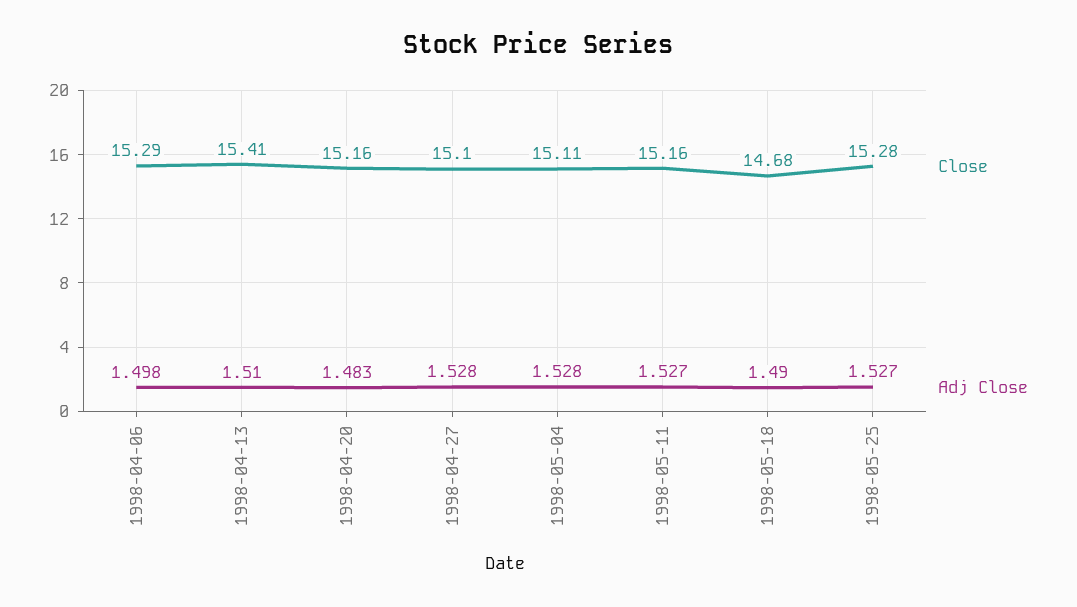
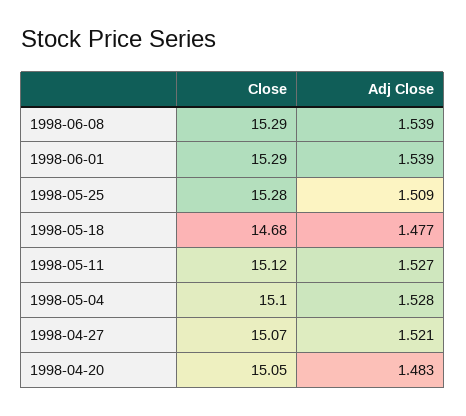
Close, 1998-04-06: 15.29 -> none
Adj Close, 1998-04-06: 1.498 -> none
Close, 1998-04-13: 15.41 -> none
Adj Close, 1998-04-13: 1.51 -> none
Close, 1998-04-20: 15.16 -> 15.05
Close, 1998-04-27: 15.1 -> 15.07
Adj Close, 1998-04-27: 1.528 -> 1.521
Close, 1998-05-04: 15.11 -> 15.1
Close, 1998-05-11: 15.16 -> 15.12
Adj Close, 1998-05-18: 1.49 -> 1.477
Adj Close, 1998-05-25: 1.527 -> 1.509
Close, 1998-06-08: none -> 15.29
Adj Close, 1998-06-08: none -> 1.539
Close, 1998-06-01: none -> 15.29
Adj Close, 1998-06-01: none -> 1.539

